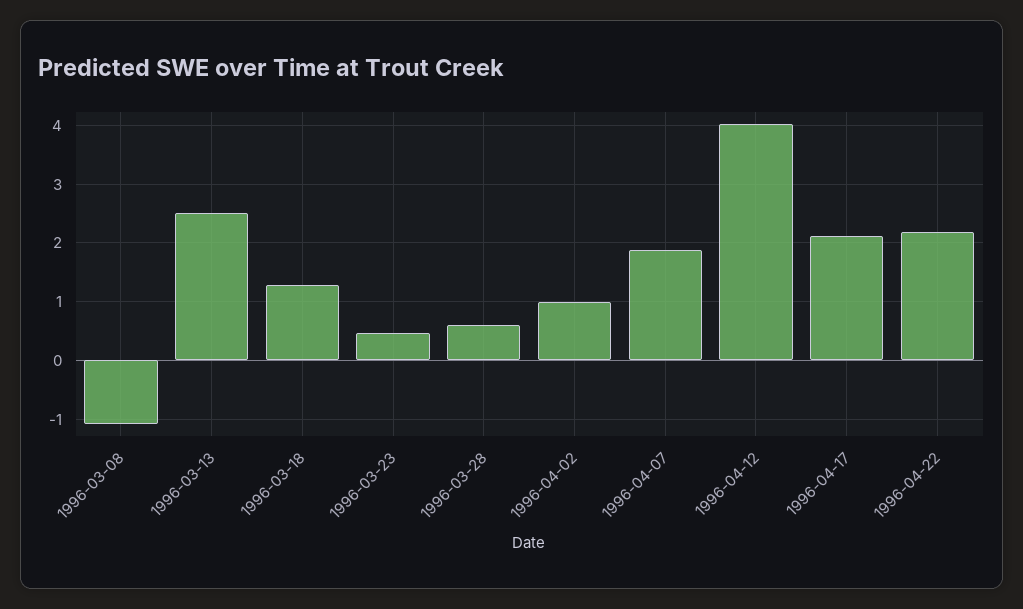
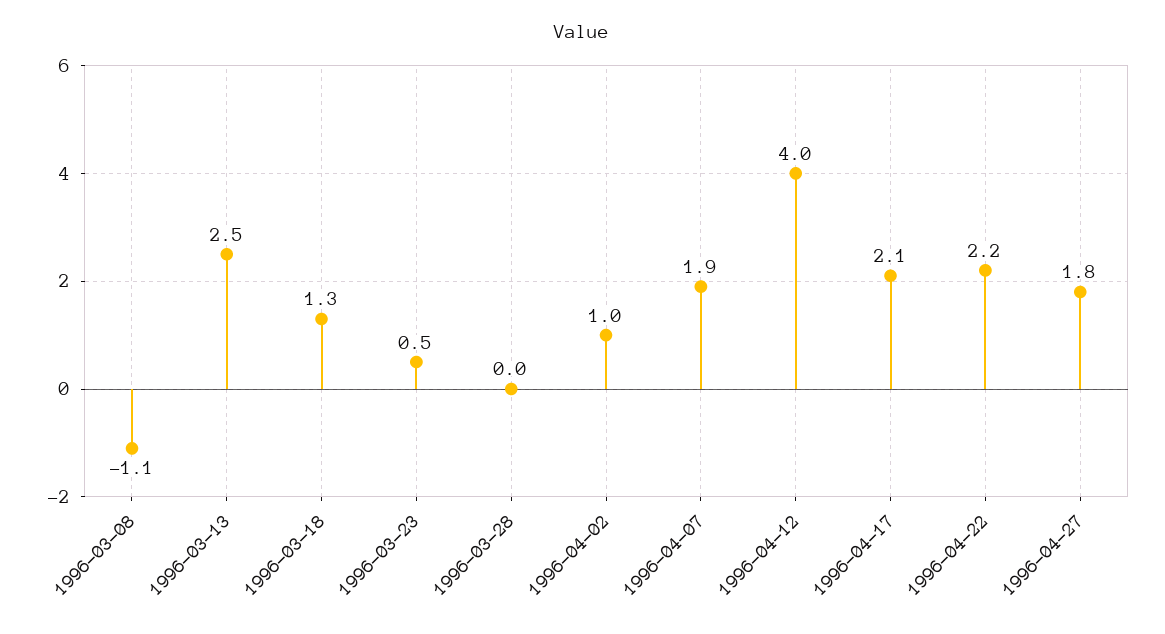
1996-03-28: 0.6 -> 0
1996-04-27: none -> 1.8

